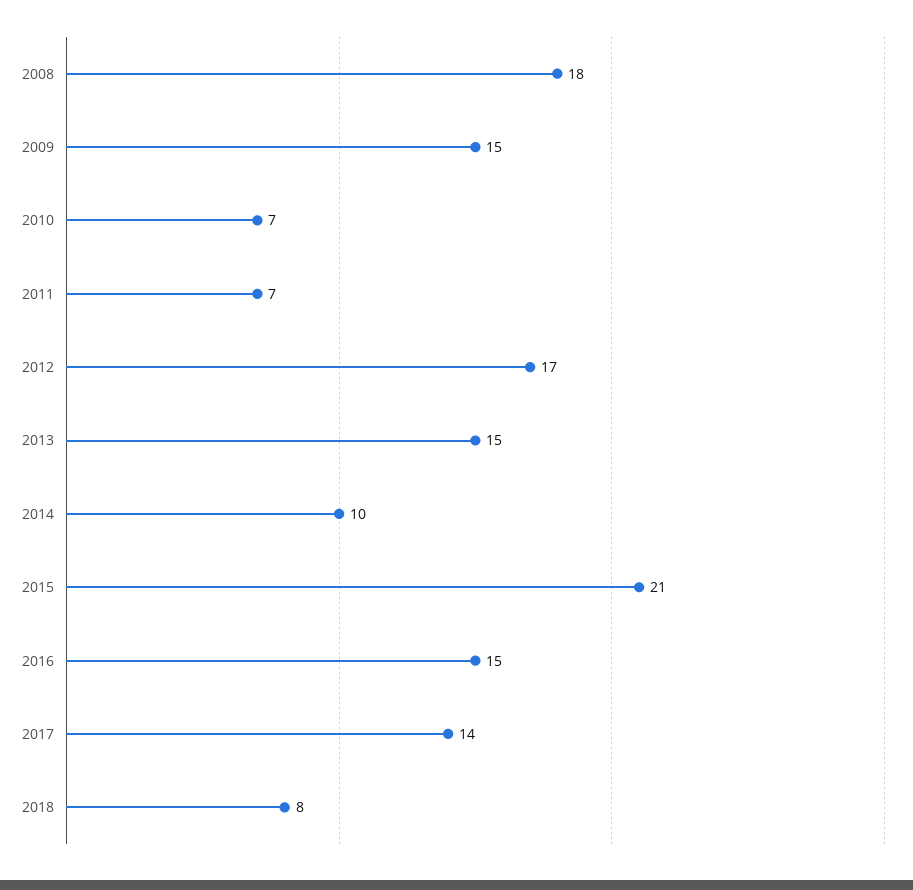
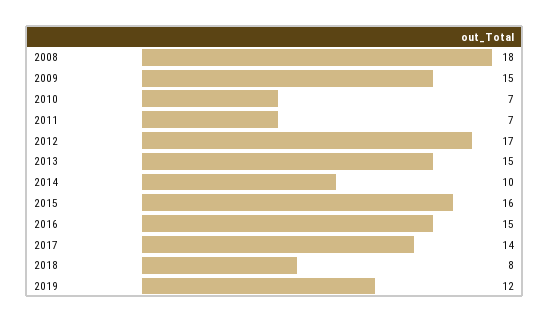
2015: 21 -> 16
2019: none -> 12

